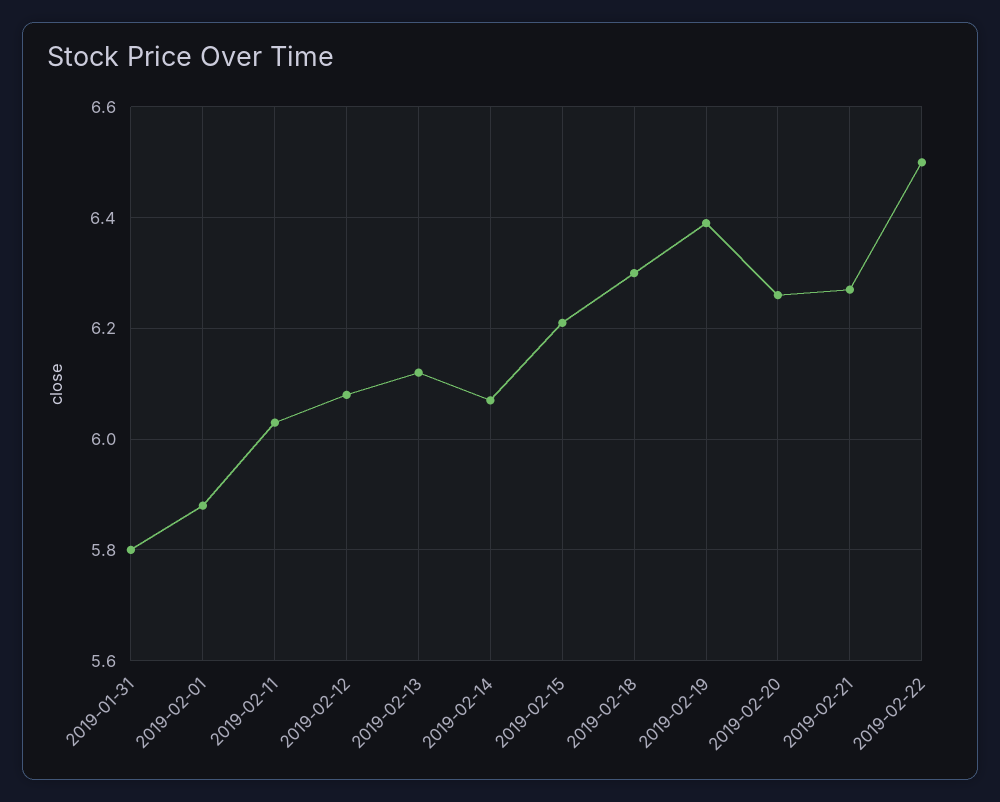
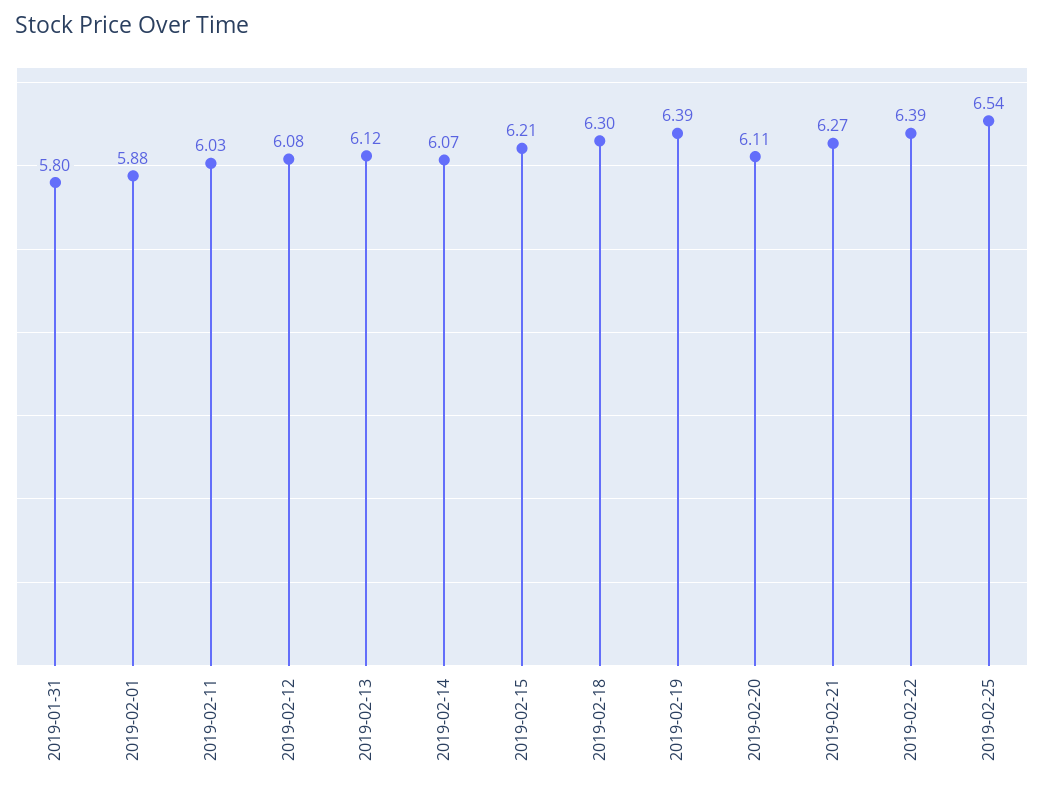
2019-02-20: 6.25 -> 6.11
2019-02-22: 6.5 -> 6.39
2019-02-25: none -> 6.54

